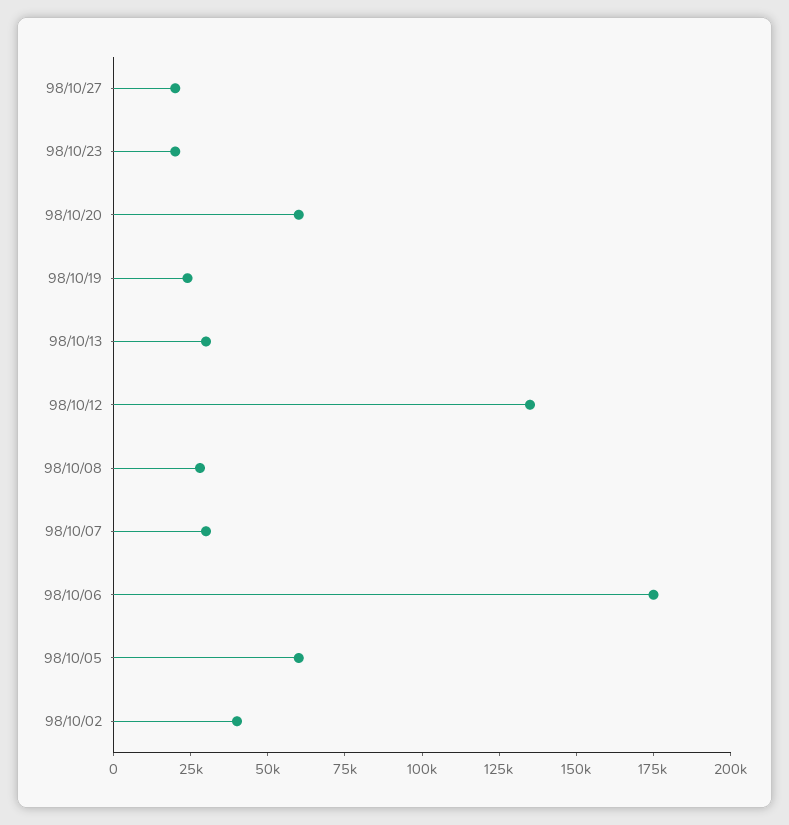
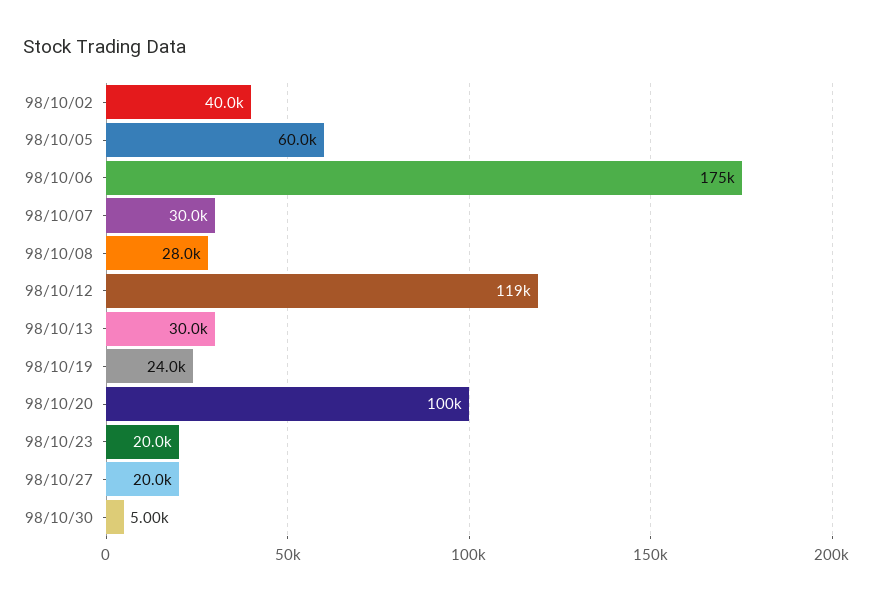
98/10/20: 60000 -> 100000
98/10/12: 135000 -> 119000
98/10/30: none -> 5000

